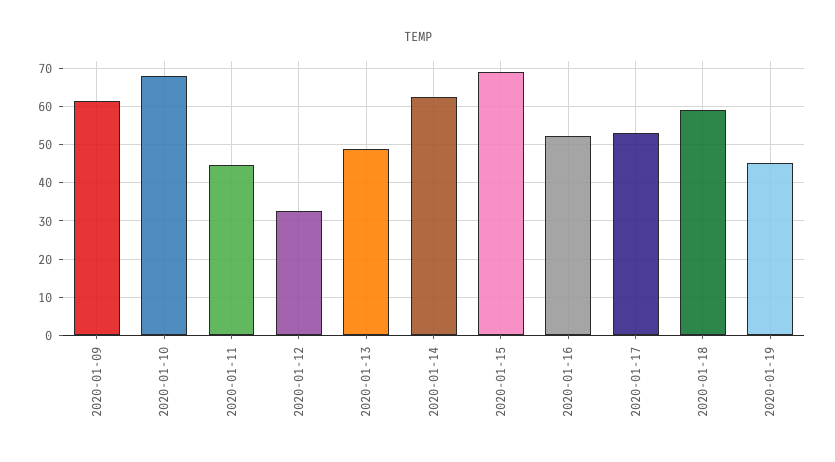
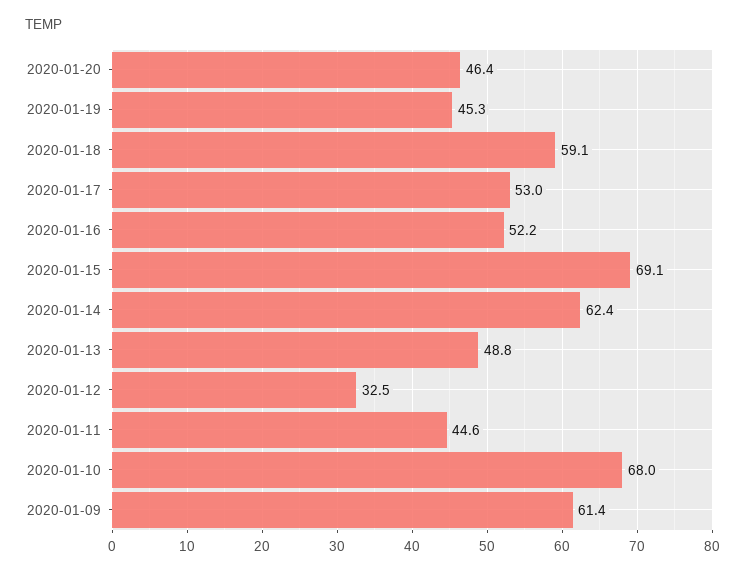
2020-01-20: none -> 46.4

